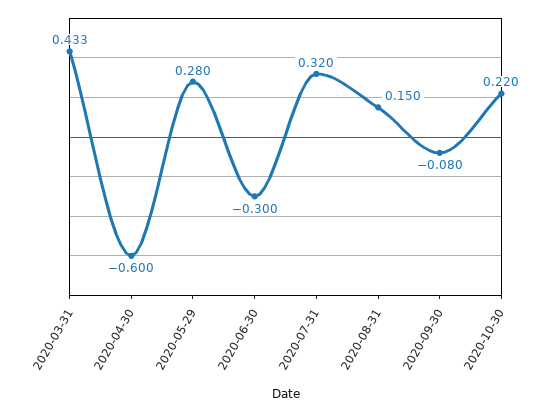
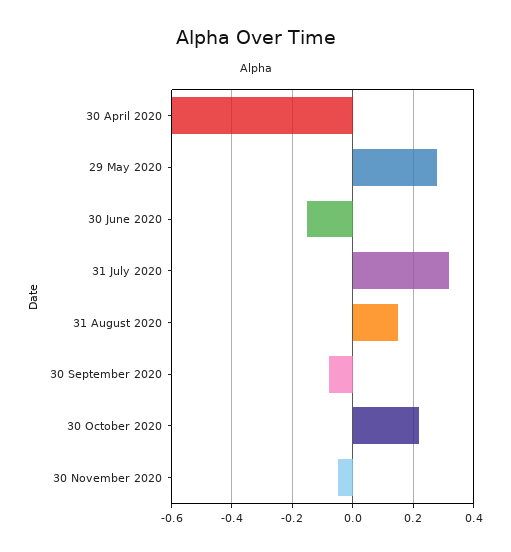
2020-03-31: 0.433 -> none
2020-06-30: -0.3 -> -0.15
30 November 2020: none -> -0.05

